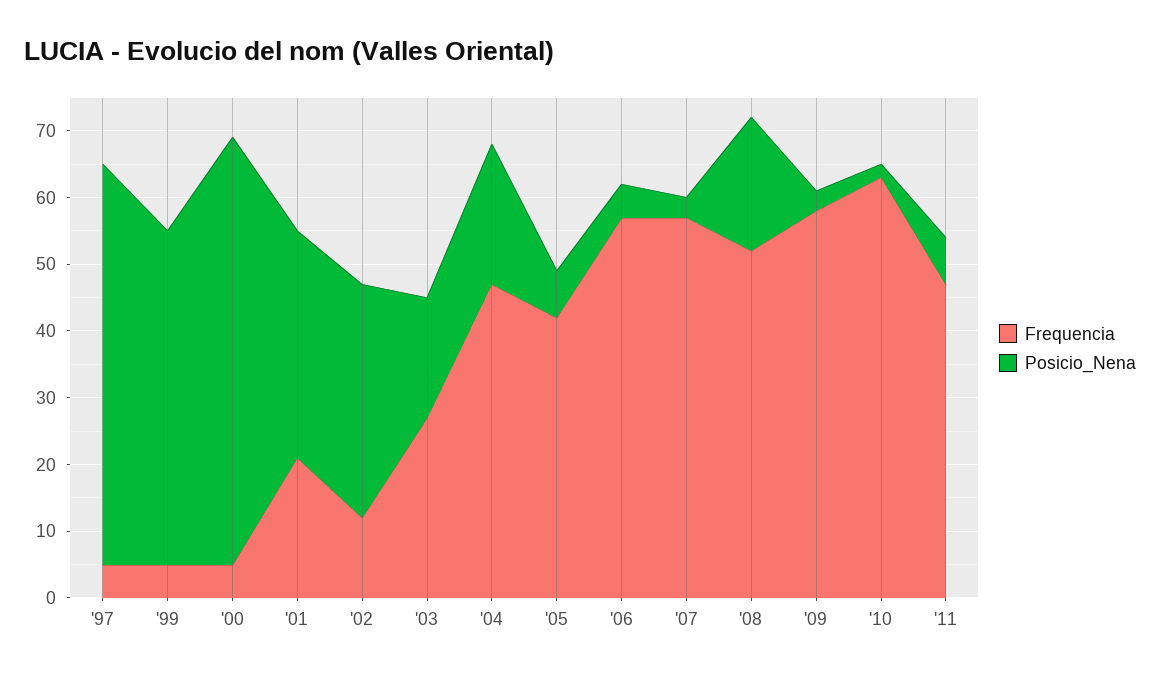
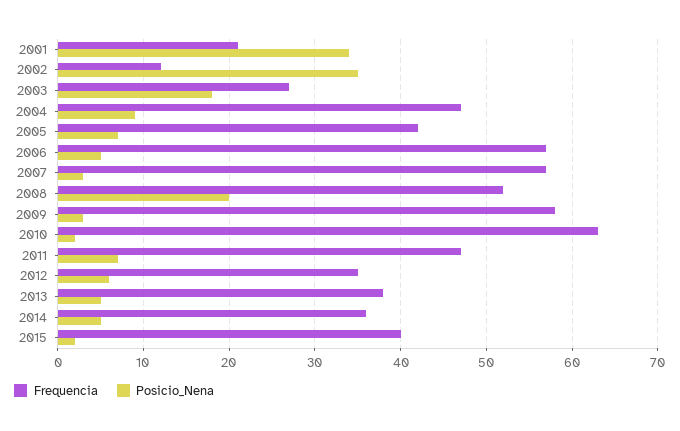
Frequencia, '97: 5 -> none
Posicio_Nena, '97: 60 -> none
Frequencia, '99: 5 -> none
Posicio_Nena, '99: 50 -> none
Frequencia, '00: 5 -> none
Posicio_Nena, '00: 65 -> none
Posicio_Nena, '04: 20 -> 9
Frequencia, 2012: none -> 35
Posicio_Nena, 2012: none -> 6
Frequencia, 2013: none -> 38
Posicio_Nena, 2013: none -> 5
Frequencia, 2014: none -> 36
Posicio_Nena, 2014: none -> 5
Frequencia, 2015: none -> 40
Posicio_Nena, 2015: none -> 2

